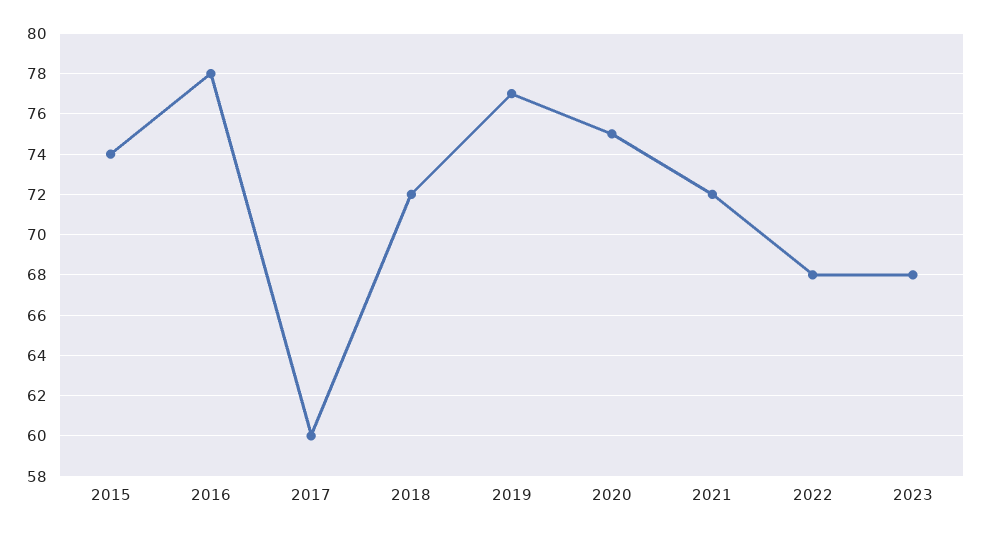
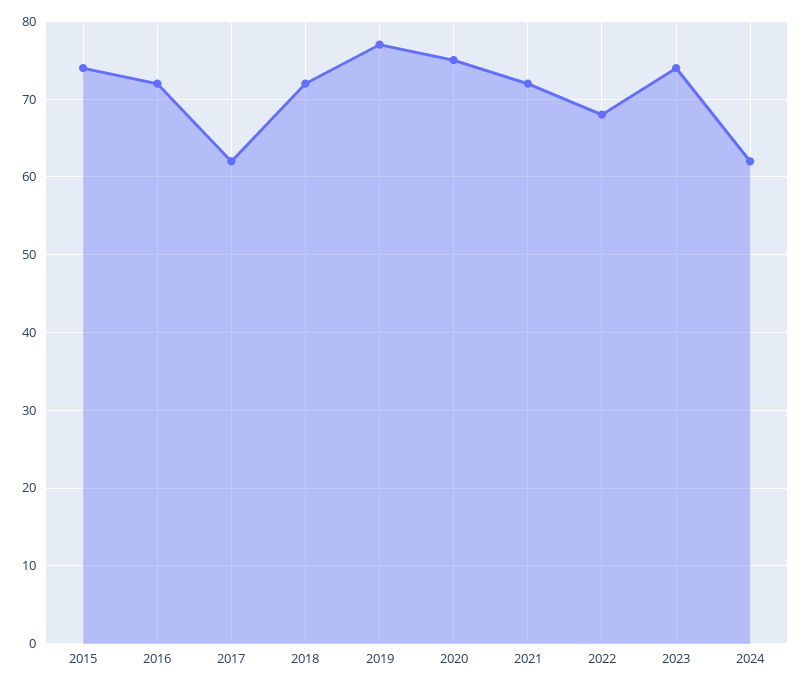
2016: 78 -> 72
2017: 60 -> 62
2023: 68 -> 74
2024: none -> 62

